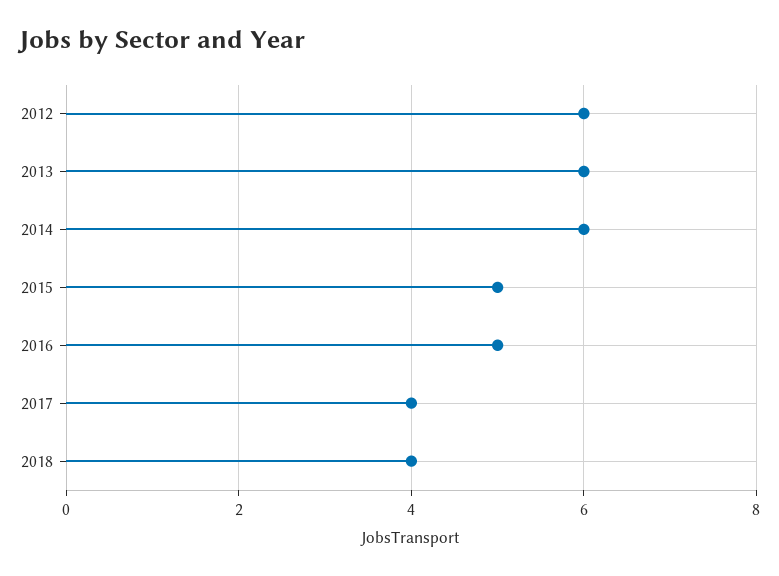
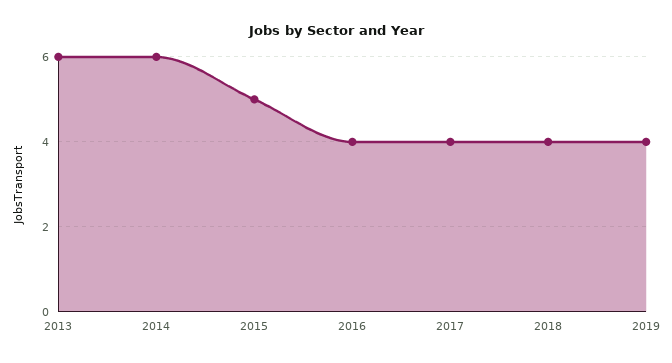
2012: 6 -> none
2016: 5 -> 4
2019: none -> 4

